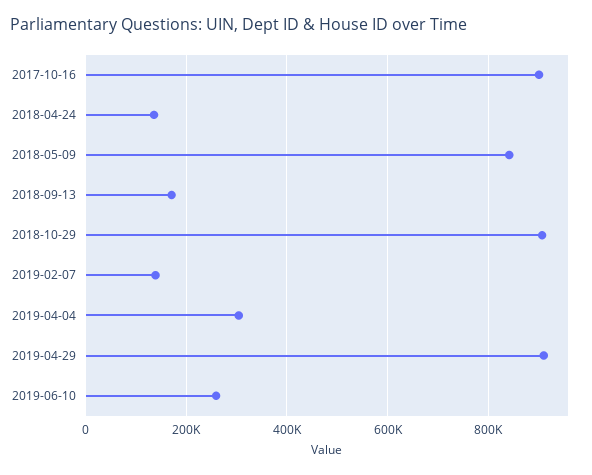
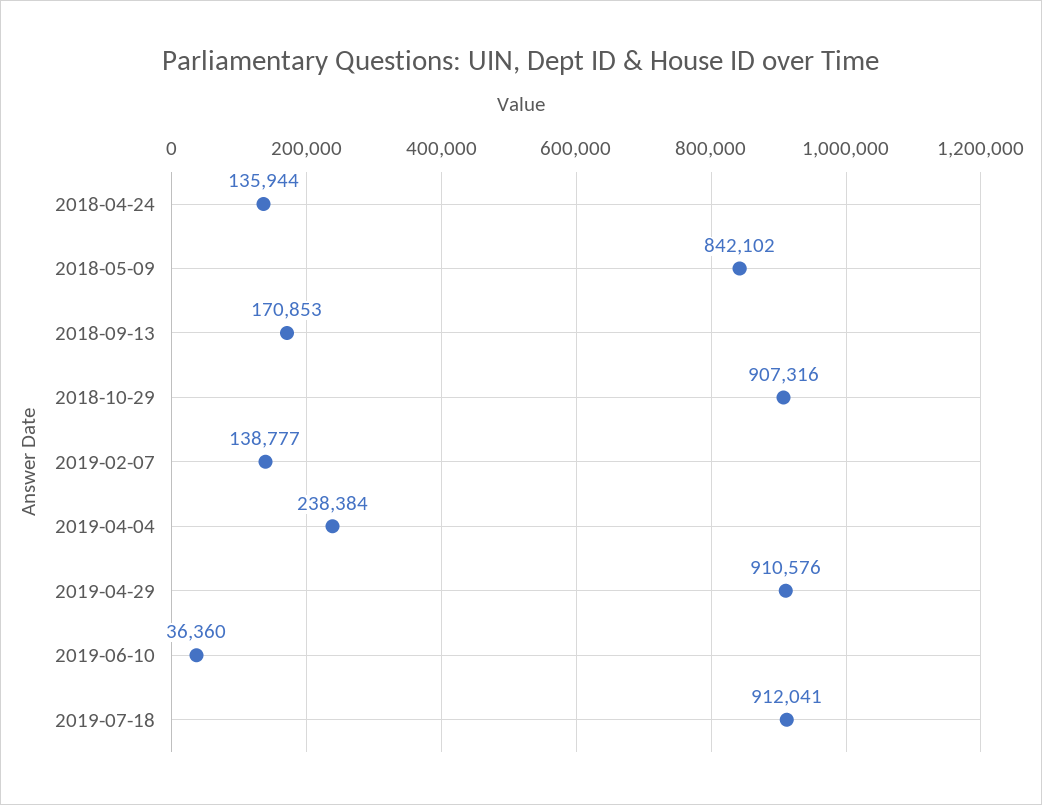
2017-10-16: 900000 -> none
2019-04-04: 300000 -> 238384
2019-06-10: 260000 -> 36360
2019-07-18: none -> 912041

